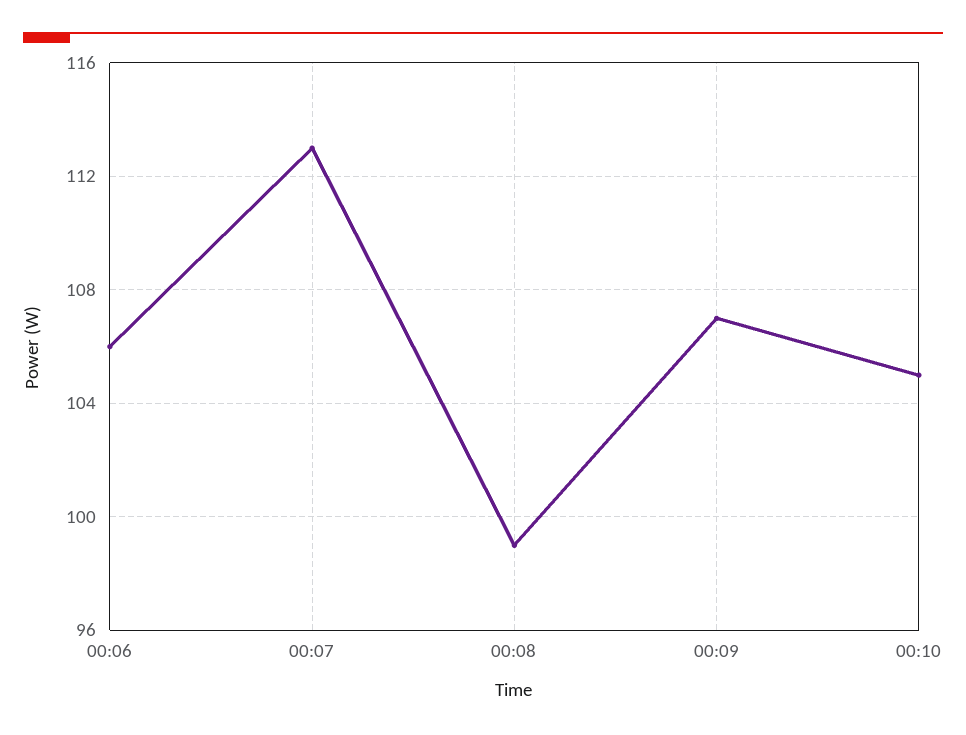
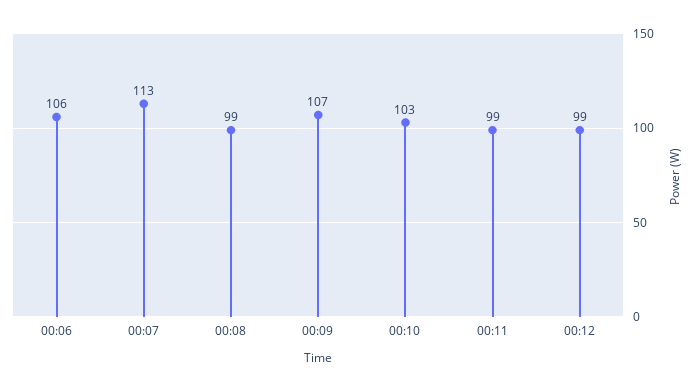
00:10: 105 -> 103
00:11: none -> 99
00:12: none -> 99

